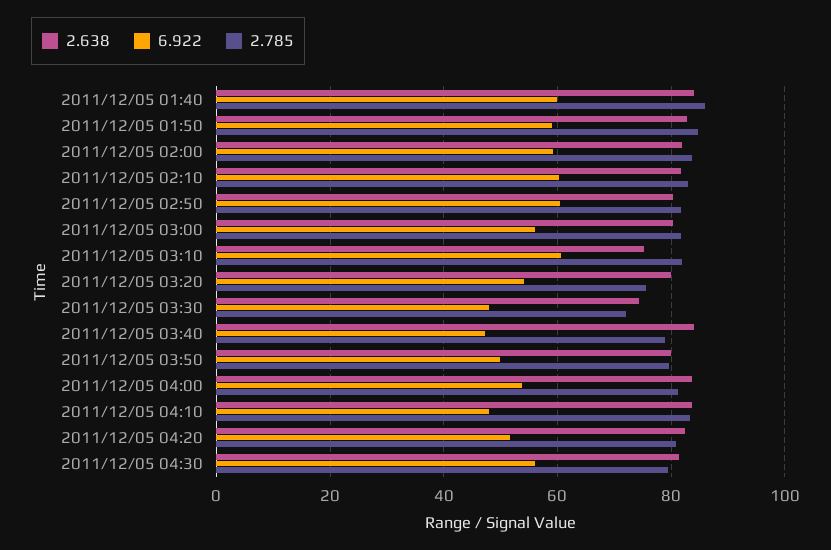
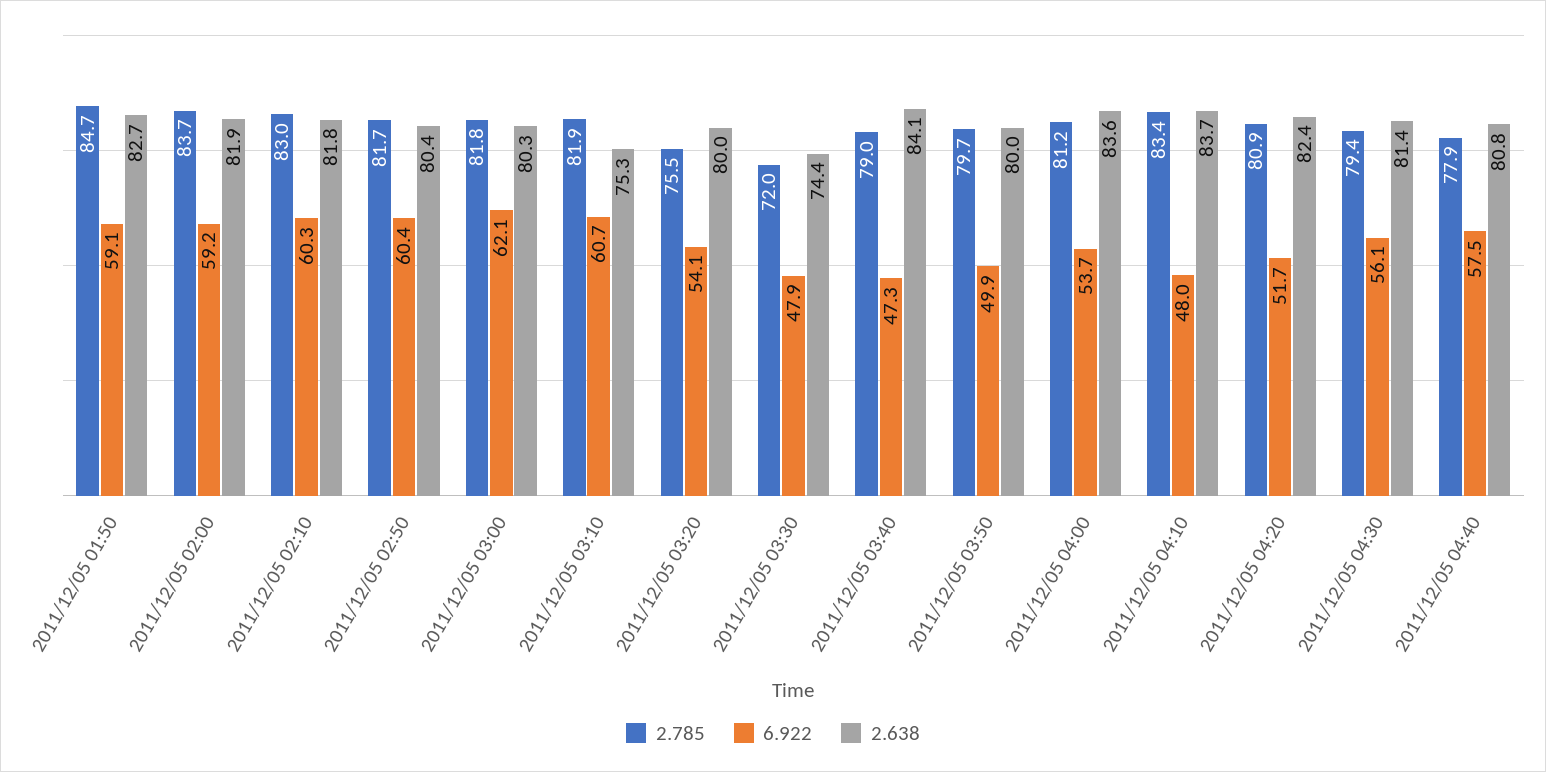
2.638, 2011/12/05 01:40: 84 -> none
6.922, 2011/12/05 01:40: 60 -> none
2.785, 2011/12/05 01:40: 86 -> none
6.922, 2011/12/05 03:00: 56 -> 62.1
2.785, 2011/12/05 04:40: none -> 77.9
6.922, 2011/12/05 04:40: none -> 57.5
2.638, 2011/12/05 04:40: none -> 80.8

